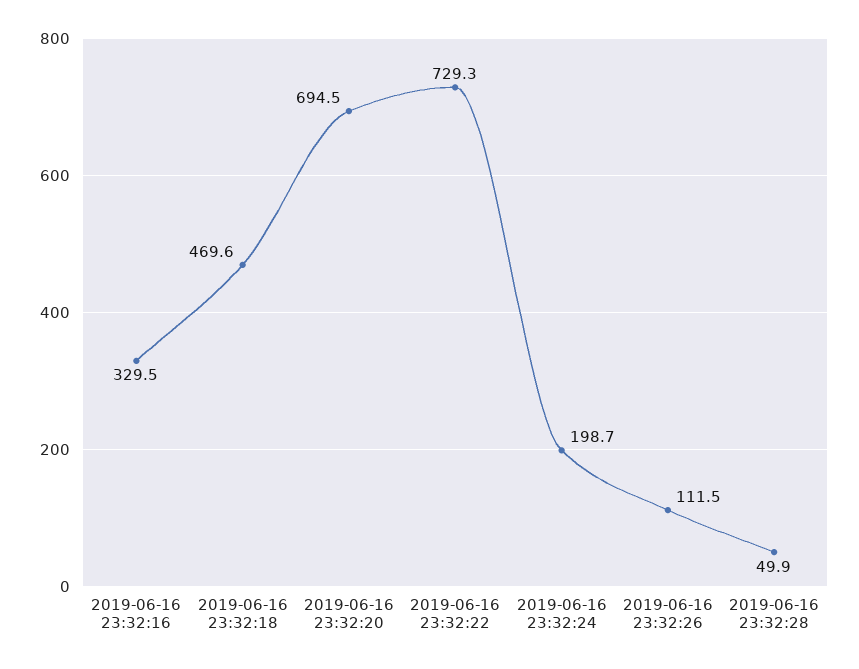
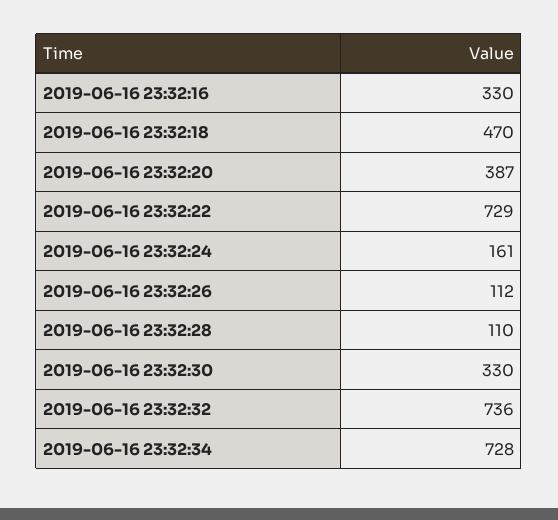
2019-06-16 23:32:20: 694.5 -> 387
2019-06-16 23:32:24: 198.7 -> 161
2019-06-16 23:32:28: 49.9 -> 110
2019-06-16 23:32:30: none -> 330
2019-06-16 23:32:32: none -> 736
2019-06-16 23:32:34: none -> 728

